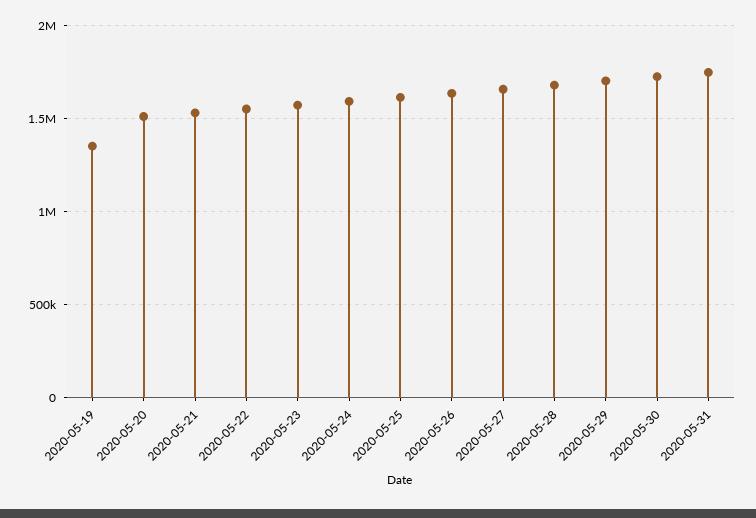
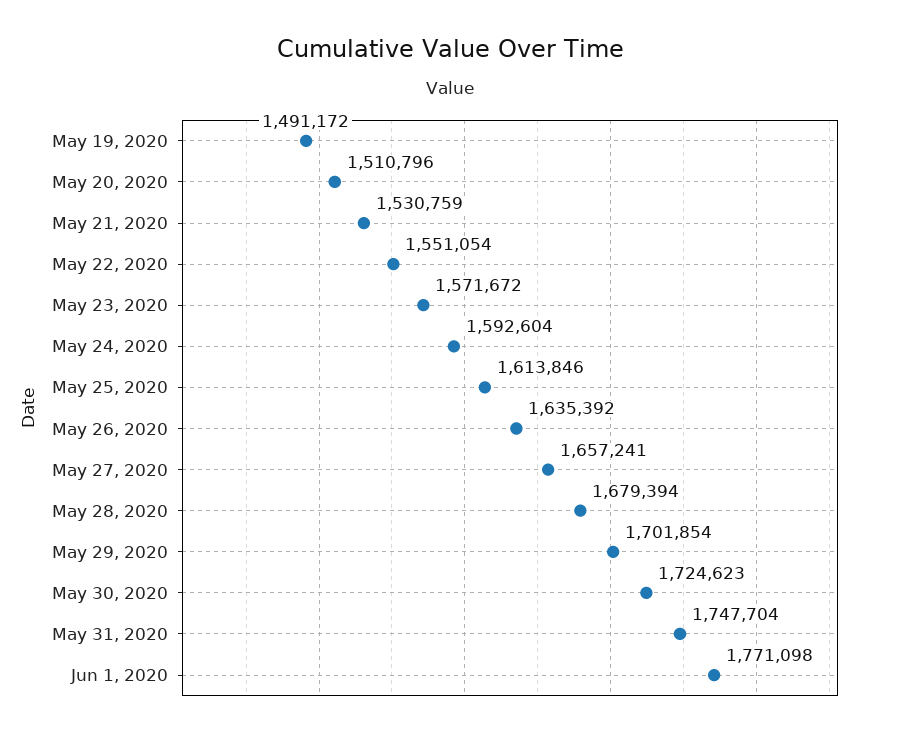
2020-05-19: 1350000 -> 1491172
Jun 1, 2020: none -> 1771098

